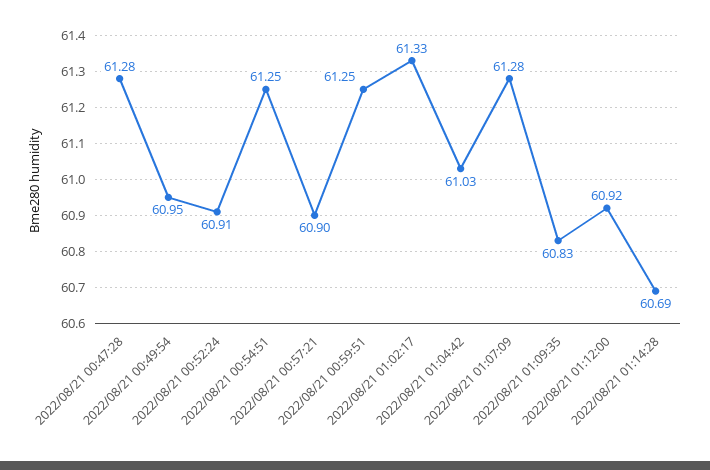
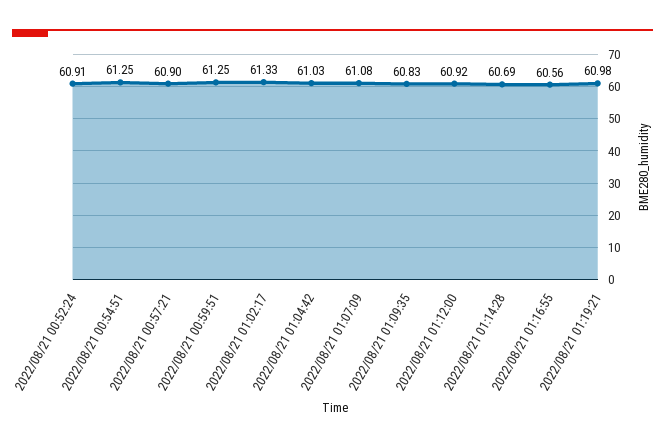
2022/08/21 00:47:28: 61.28 -> none
2022/08/21 00:49:54: 60.95 -> none
2022/08/21 01:07:09: 61.28 -> 61.08
2022/08/21 01:16:55: none -> 60.56
2022/08/21 01:19:21: none -> 60.98

